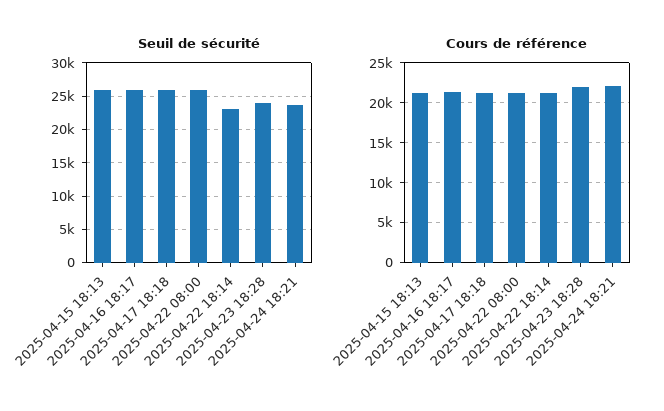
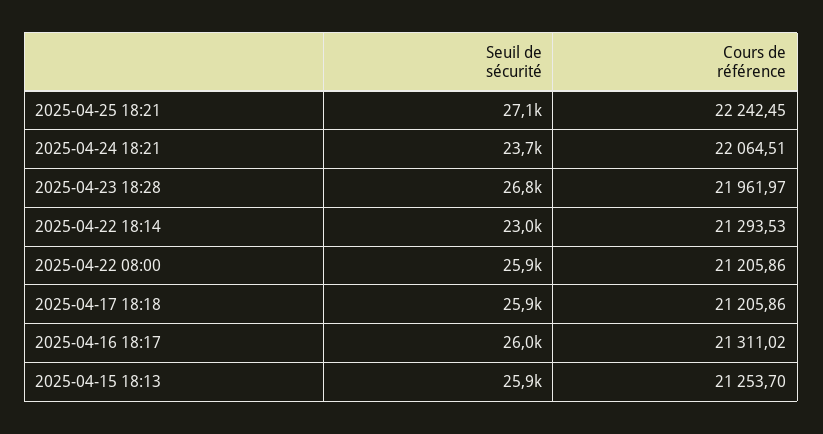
Seuil de sécurité, 2025-04-23 18:28: 24000 -> 26800
Seuil de sécurité, 2025-04-25 18:21: none -> 27100
Cours de référence, 2025-04-25 18:21: none -> 22242.45

